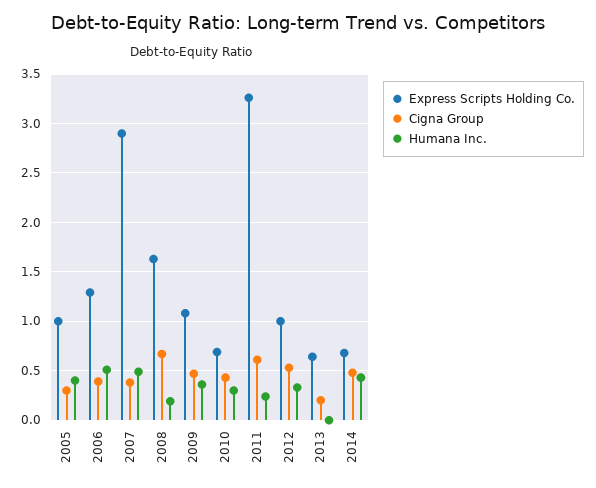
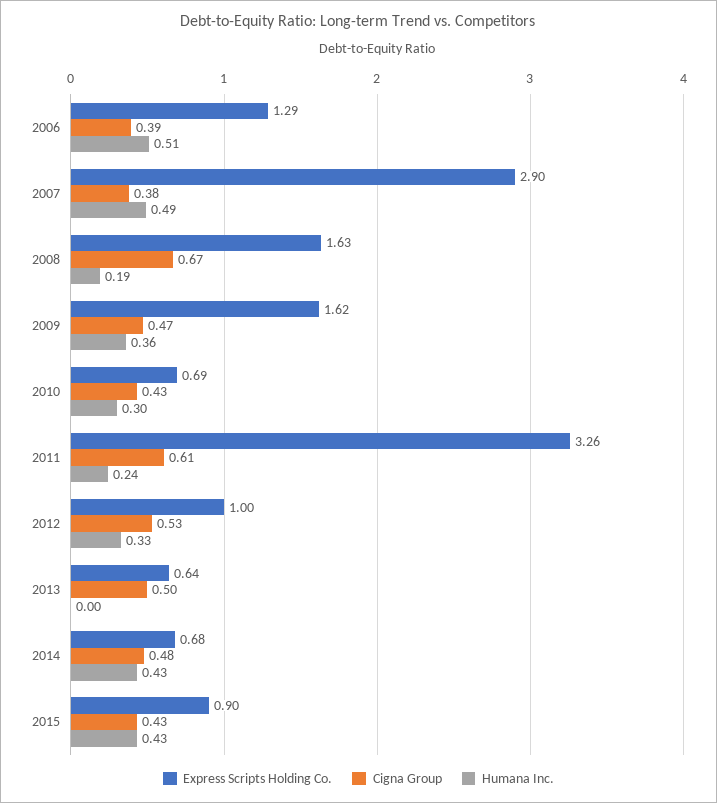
Express Scripts Holding Co., 2005: 1 -> none
Cigna Group, 2005: 0.3 -> none
Humana Inc., 2005: 0.4 -> none
Express Scripts Holding Co., 2009: 1.1 -> 1.62
Cigna Group, 2013: 0.2 -> 0.5
Express Scripts Holding Co., 2015: none -> 0.9
Cigna Group, 2015: none -> 0.43
Humana Inc., 2015: none -> 0.43

